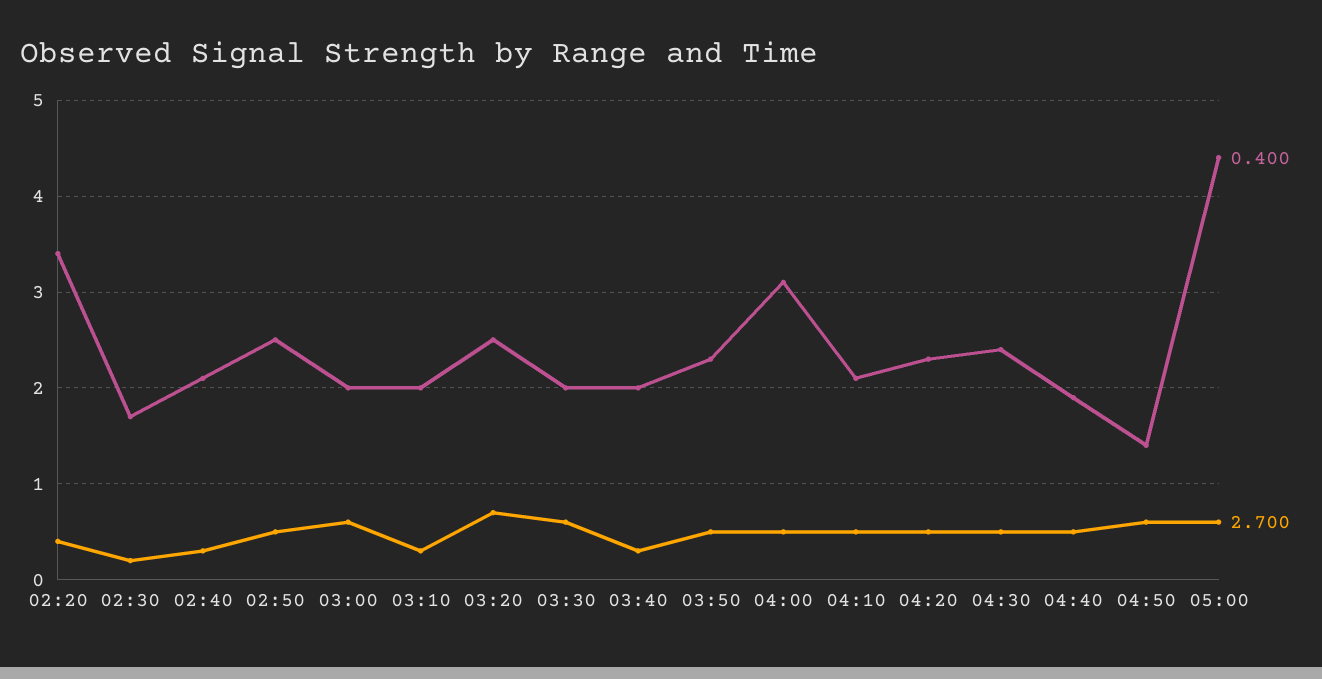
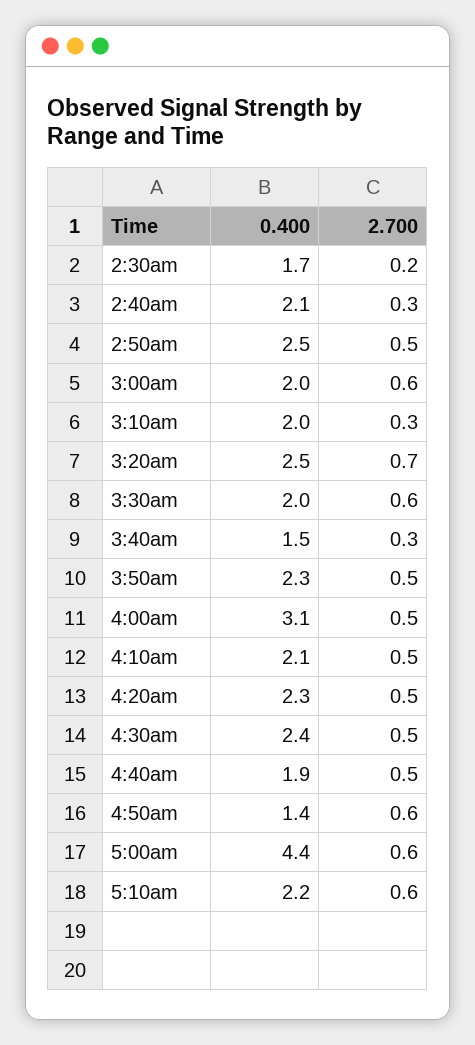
0.400, 02:20: 3.4 -> none
2.700, 02:20: 0.4 -> none
0.400, 03:40: 2 -> 1.5
0.400, 5:10am: none -> 2.2
2.700, 5:10am: none -> 0.6

